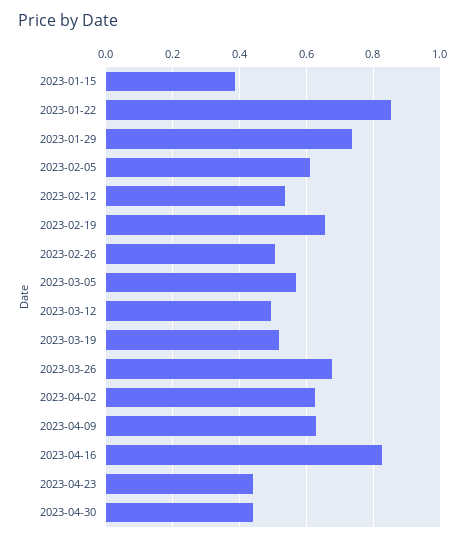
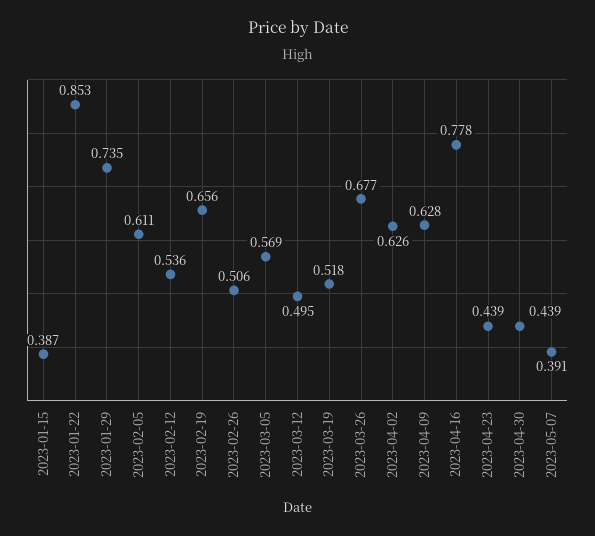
2023-04-16: 0.82 -> 0.778
2023-05-07: none -> 0.391

